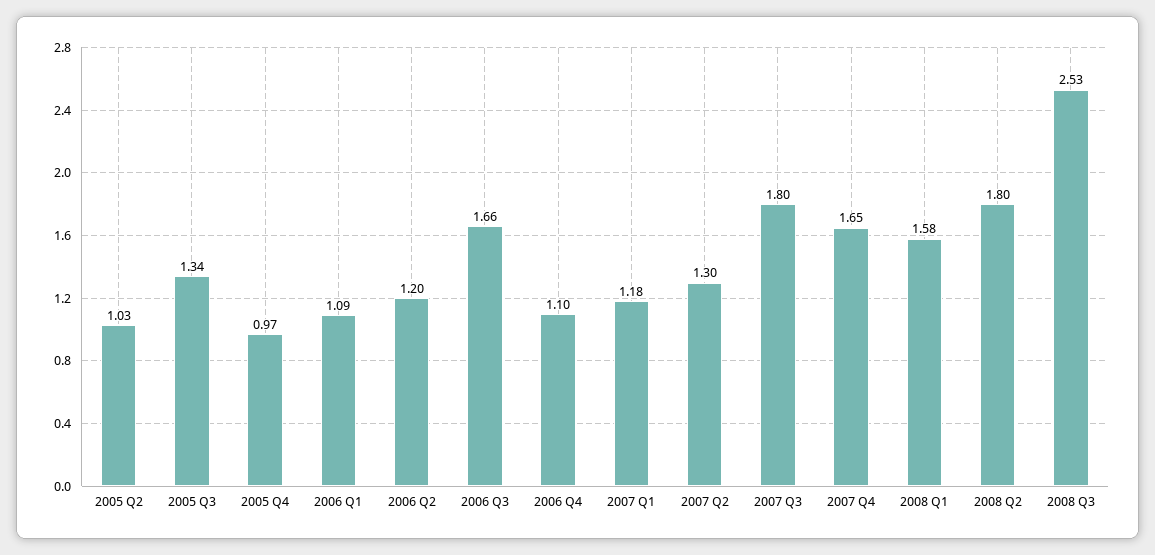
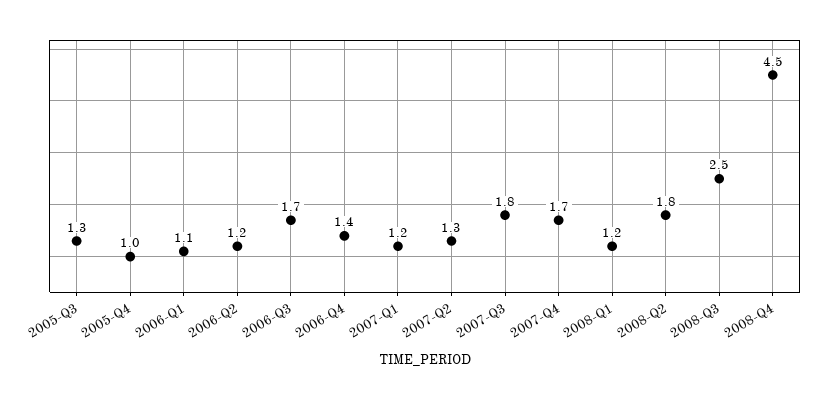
2005 Q2: 1.03 -> none
2006 Q4: 1.1 -> 1.4
2008 Q1: 1.58 -> 1.2
2008-Q4: none -> 4.5

